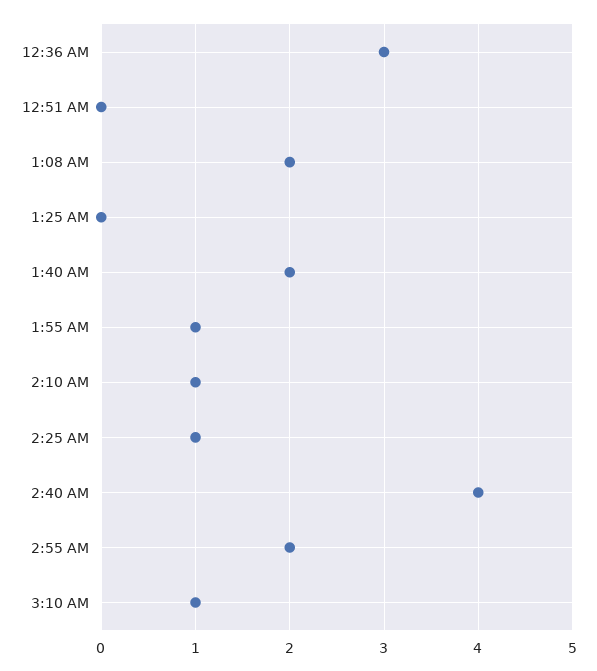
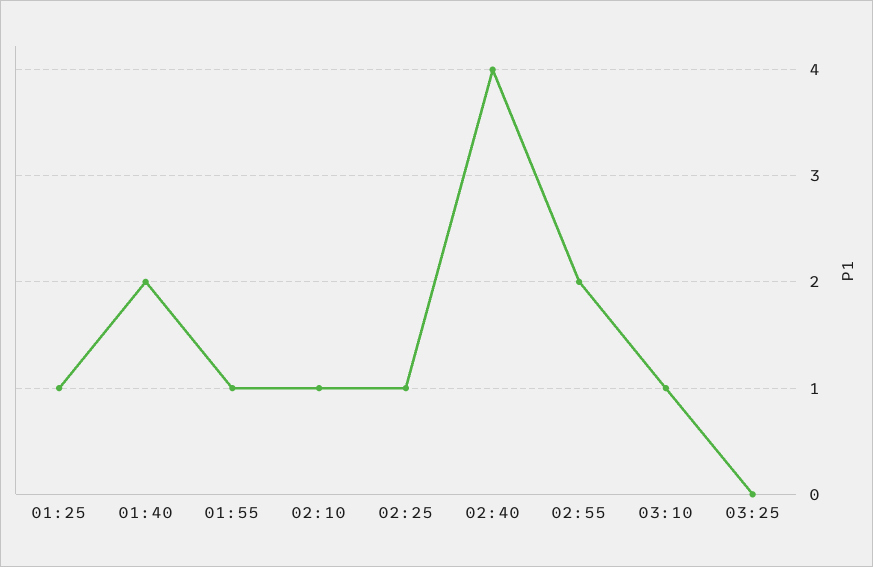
12:36 AM: 3 -> none
12:51 AM: 0 -> none
1:08 AM: 2 -> none
1:25 AM: 0 -> 1
03:25: none -> 0

